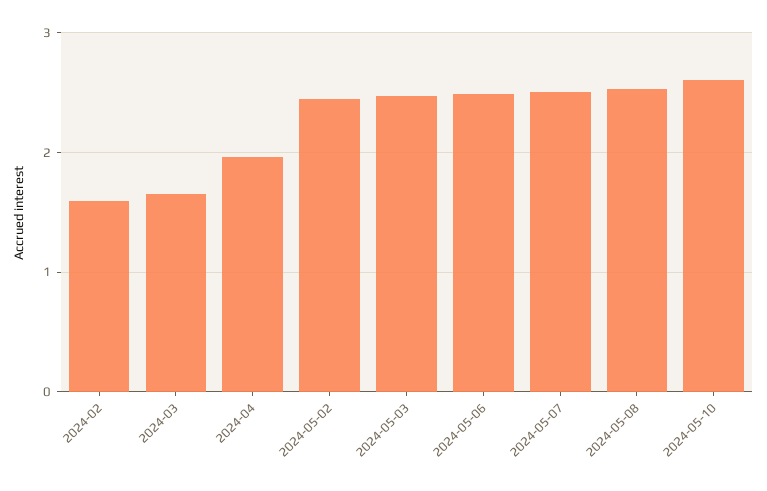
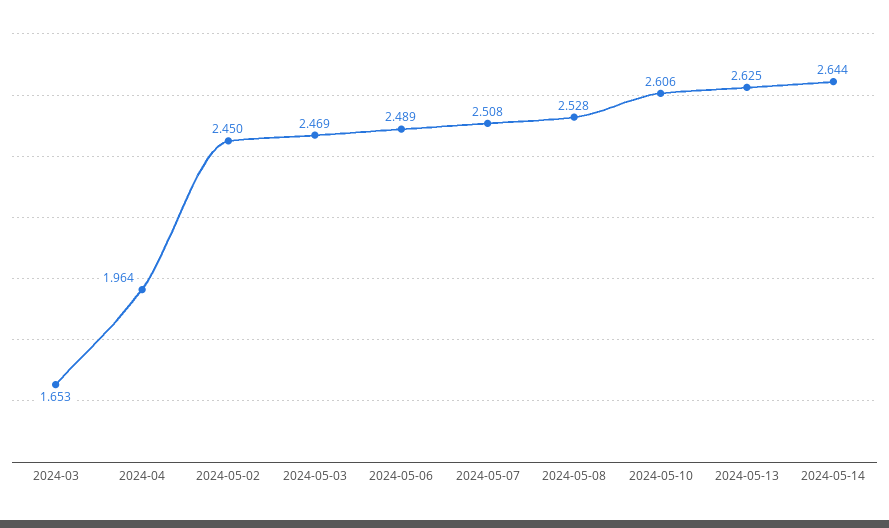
2024-02: 1.6 -> none
2024-05-13: none -> 2.625
2024-05-14: none -> 2.644

